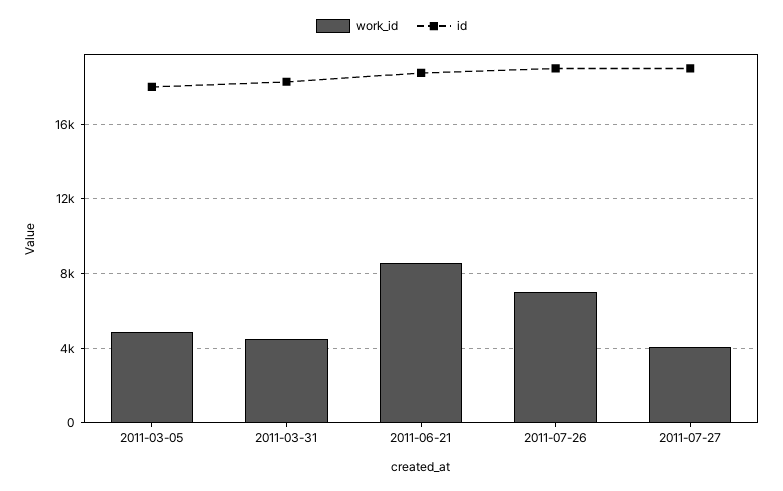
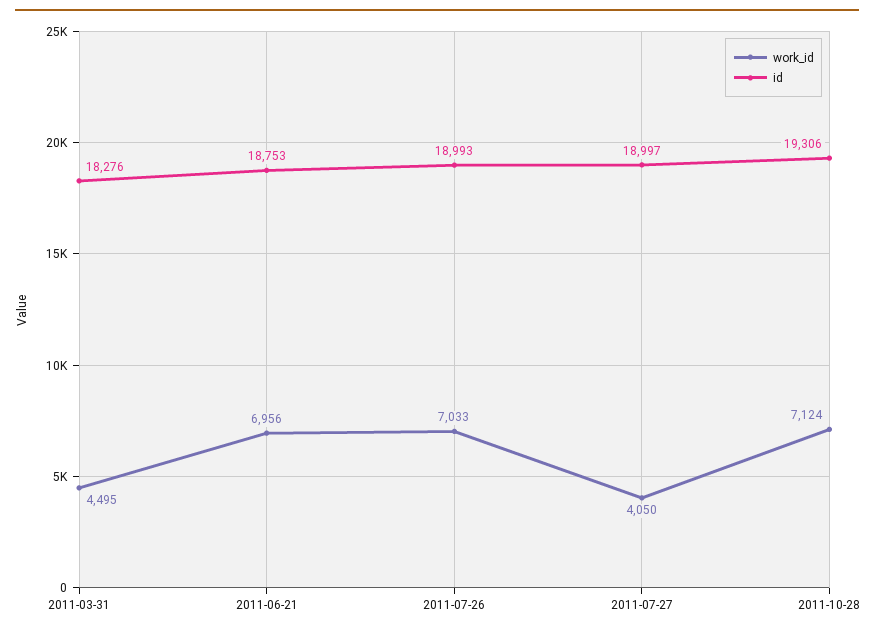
work_id, 2011-03-05: 5000 -> none
id, 2011-03-05: 18000 -> none
work_id, 2011-06-21: 8500 -> 6956
work_id, 2011-10-28: none -> 7124
id, 2011-10-28: none -> 19306

